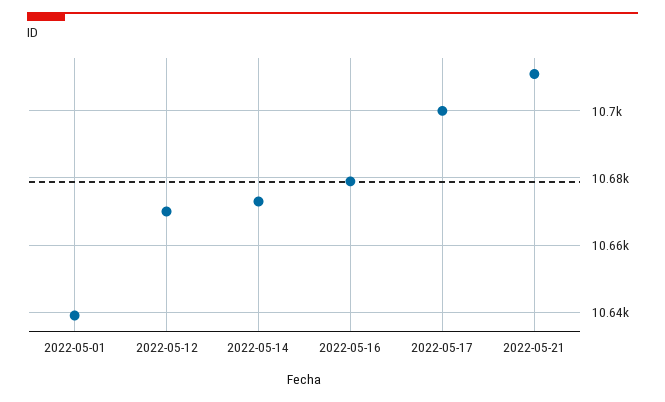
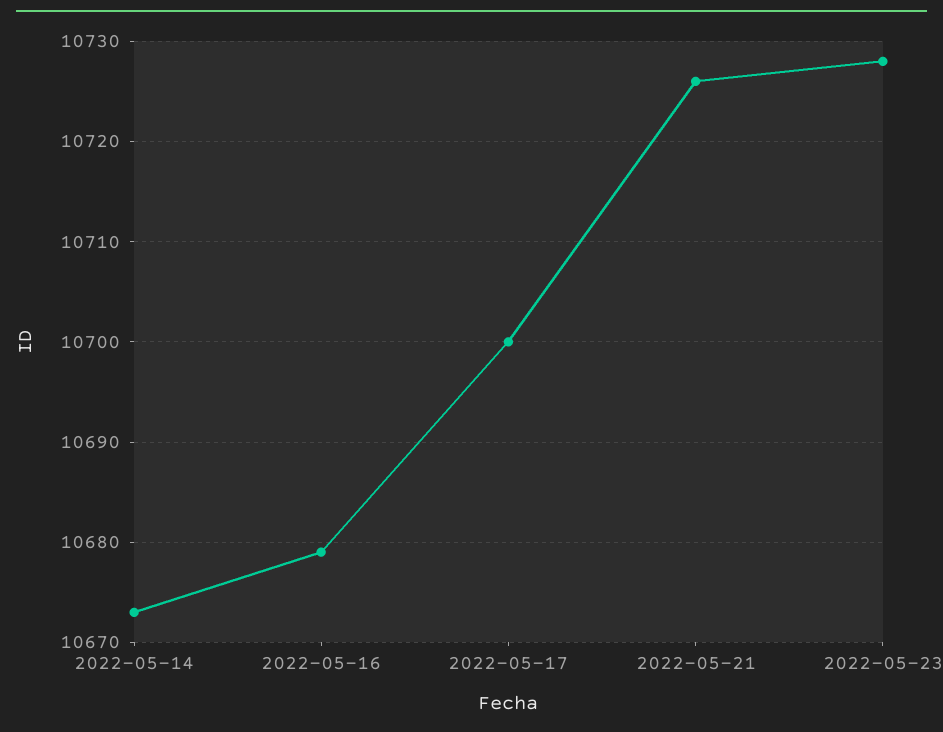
2022-05-01: 10640 -> none
2022-05-12: 10670 -> none
2022-05-21: 10710 -> 10726
2022-05-23: none -> 10728

